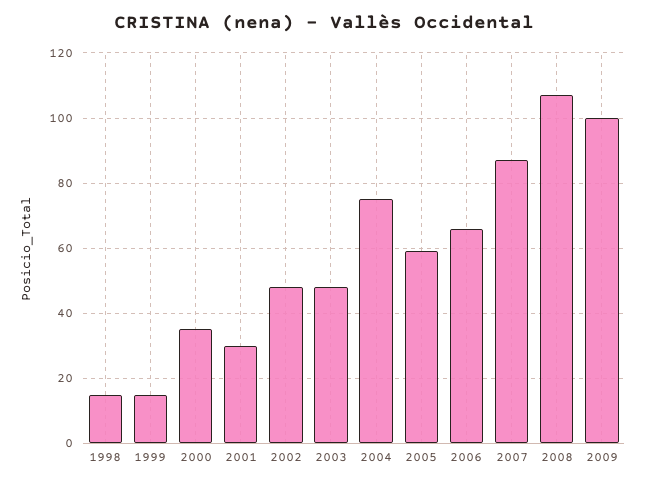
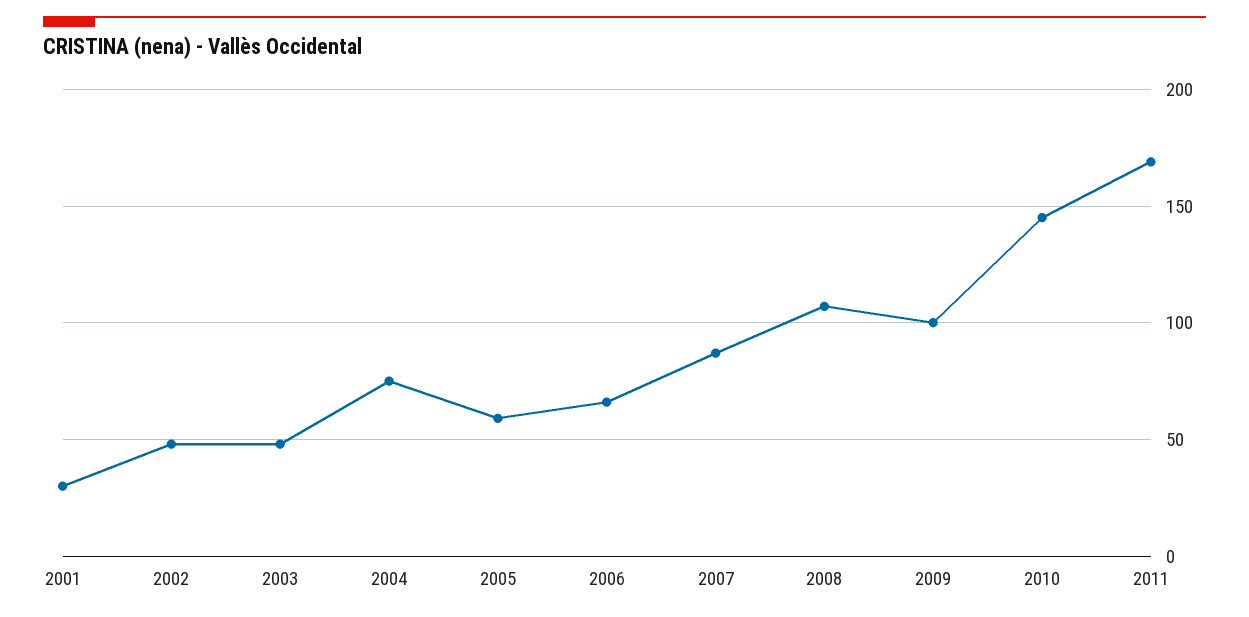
1998: 15 -> none
1999: 15 -> none
2000: 35 -> none
2010: none -> 145
2011: none -> 170

